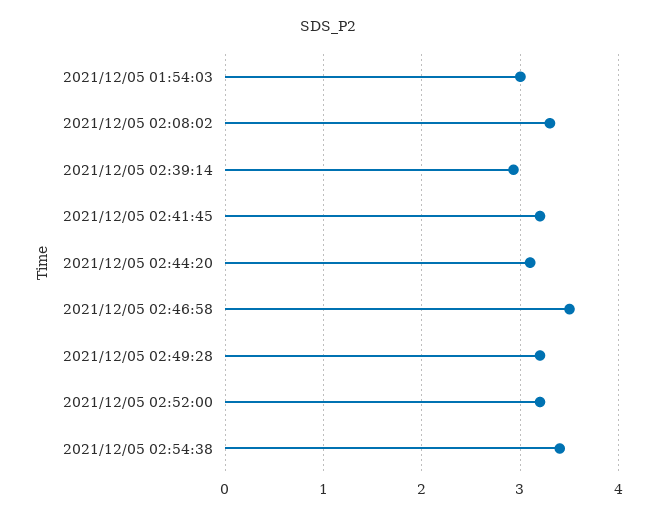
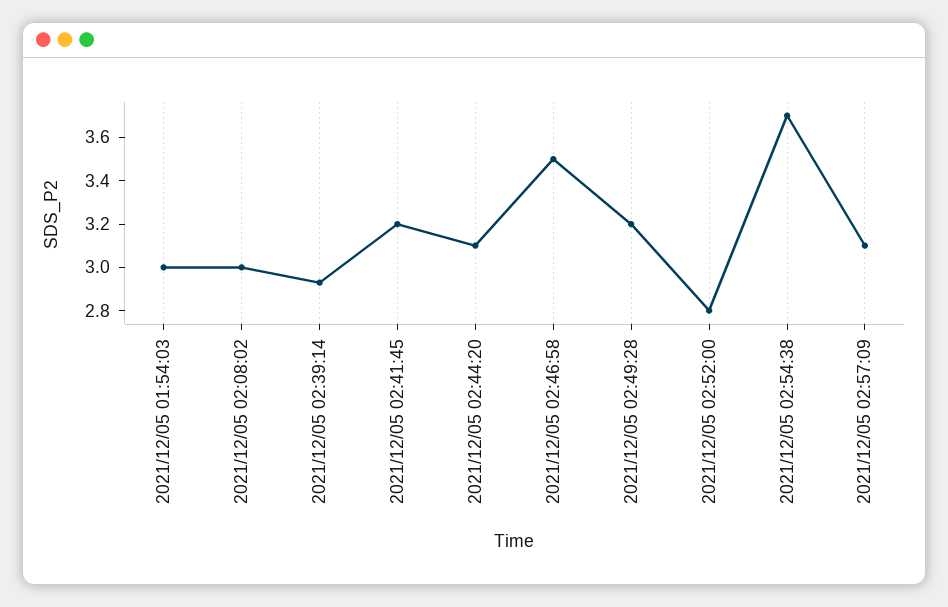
2021/12/05 02:08:02: 3.3 -> 3
2021/12/05 02:52:00: 3.2 -> 2.8
2021/12/05 02:54:38: 3.4 -> 3.7
2021/12/05 02:57:09: none -> 3.1

